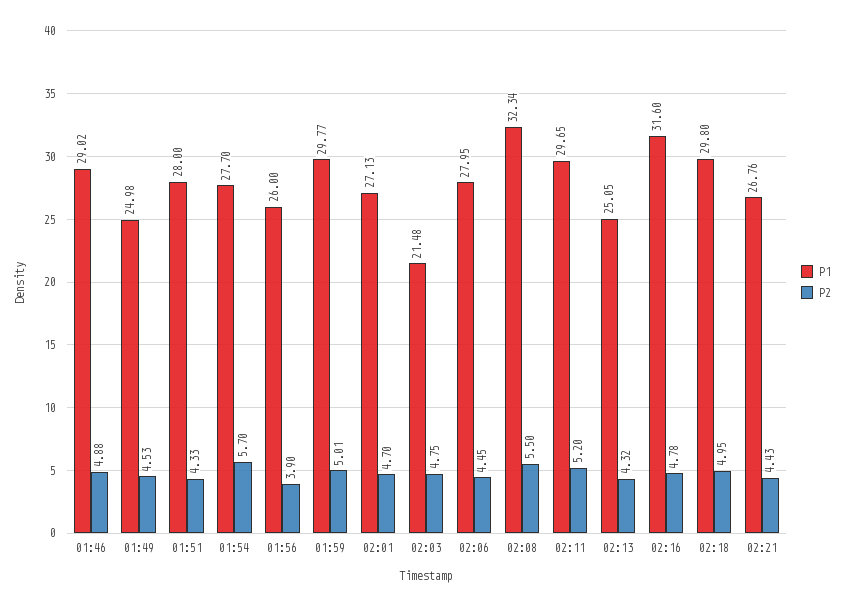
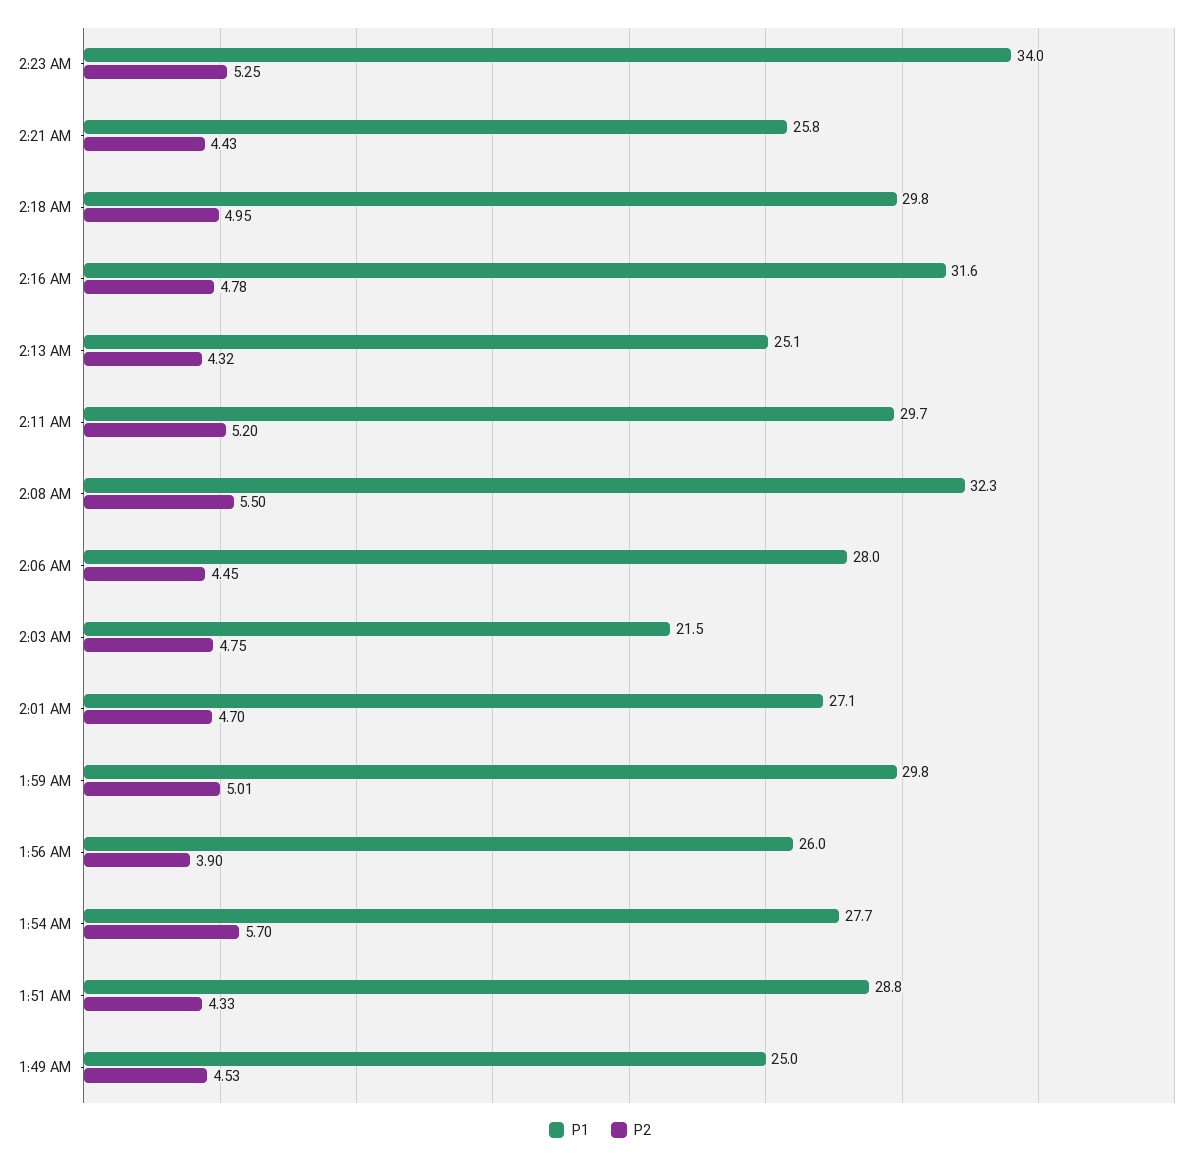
P1, 01:46: 29.02 -> none
P2, 01:46: 4.88 -> none
P1, 01:51: 28 -> 28.8
P1, 02:21: 26.76 -> 25.8
P1, 2:23 AM: none -> 34
P2, 2:23 AM: none -> 5.25

